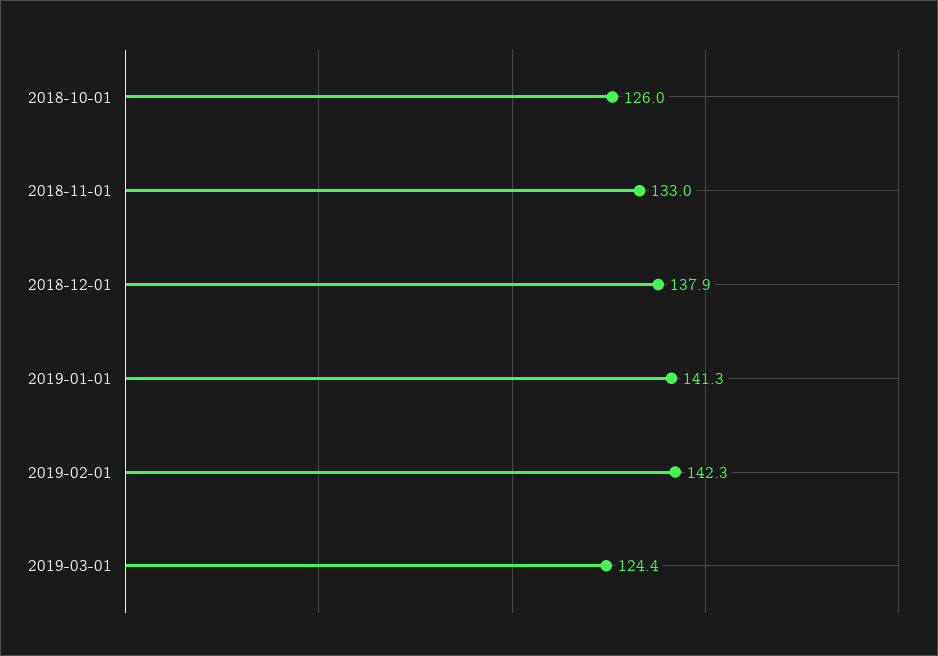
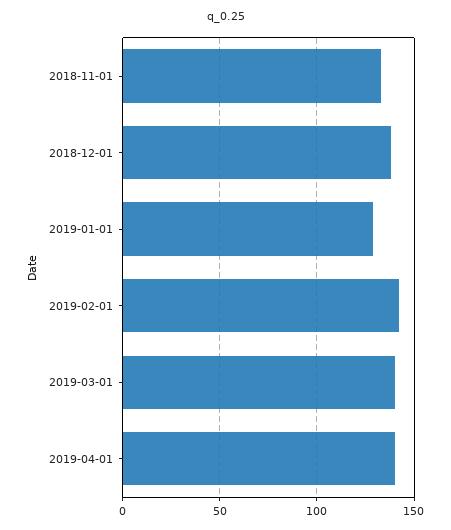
2018-10-01: 126 -> none
2019-01-01: 141.3 -> 130
2019-03-01: 124.4 -> 140
2019-04-01: none -> 140

